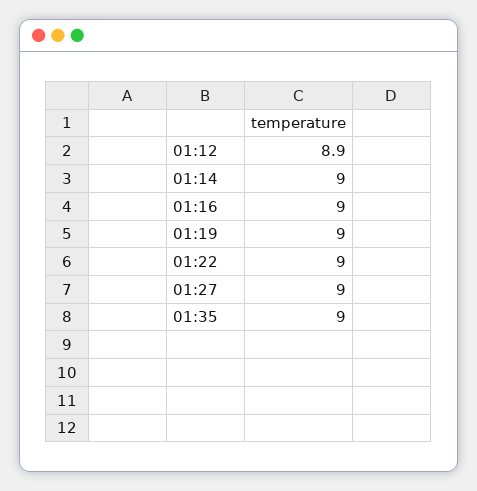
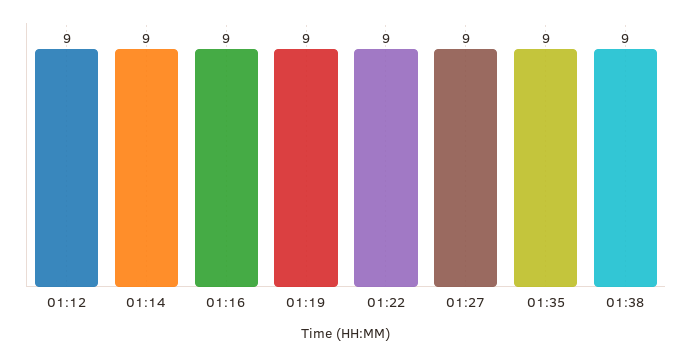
01:12: 8.9 -> 9
01:38: none -> 9

